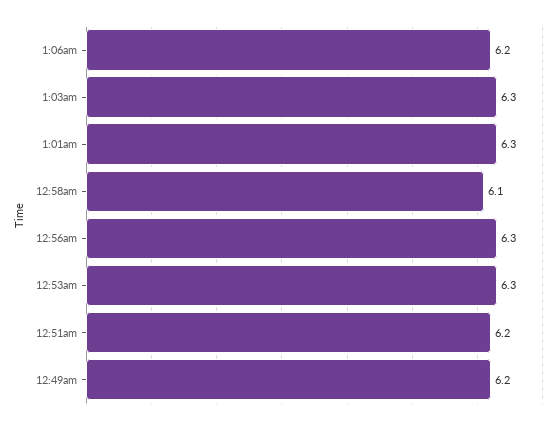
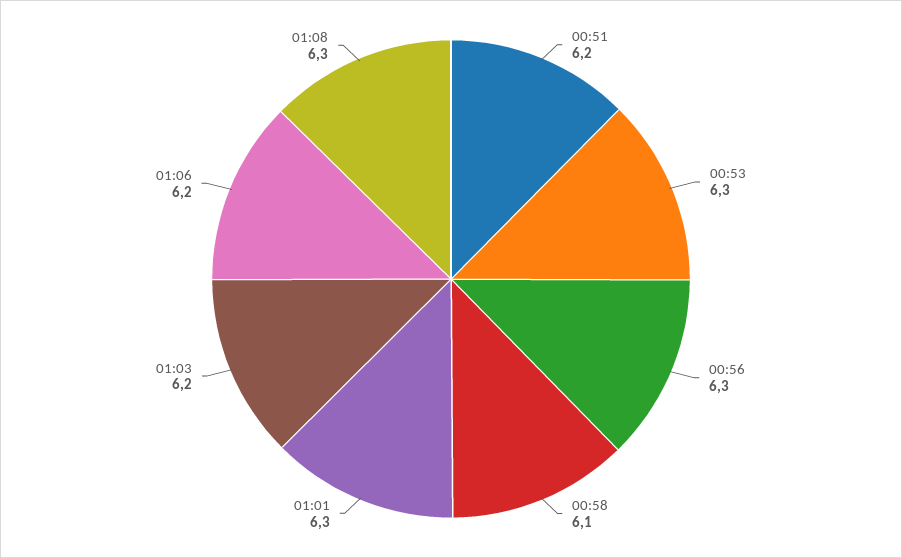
1:03am: 6.3 -> 6.2
12:49am: 6.2 -> none
01:08: none -> 6.3

